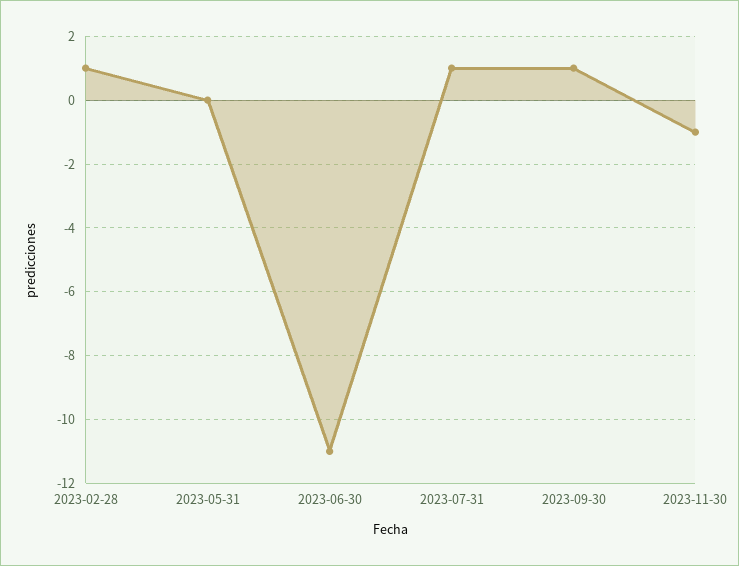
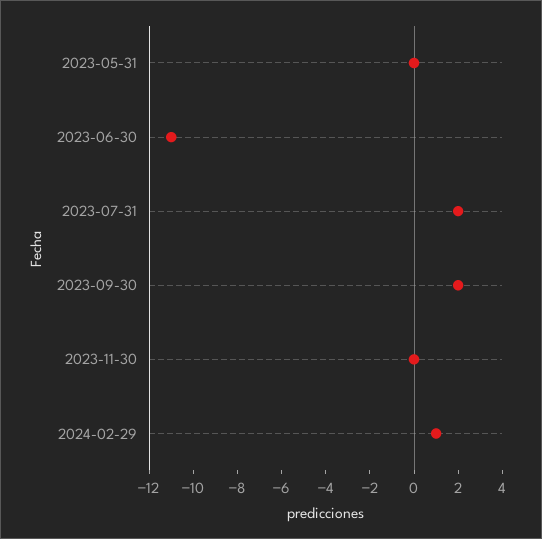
2023-02-28: 1 -> none
2023-07-31: 1 -> 2
2023-09-30: 1 -> 2
2023-11-30: -1 -> 0
2024-02-29: none -> 1

